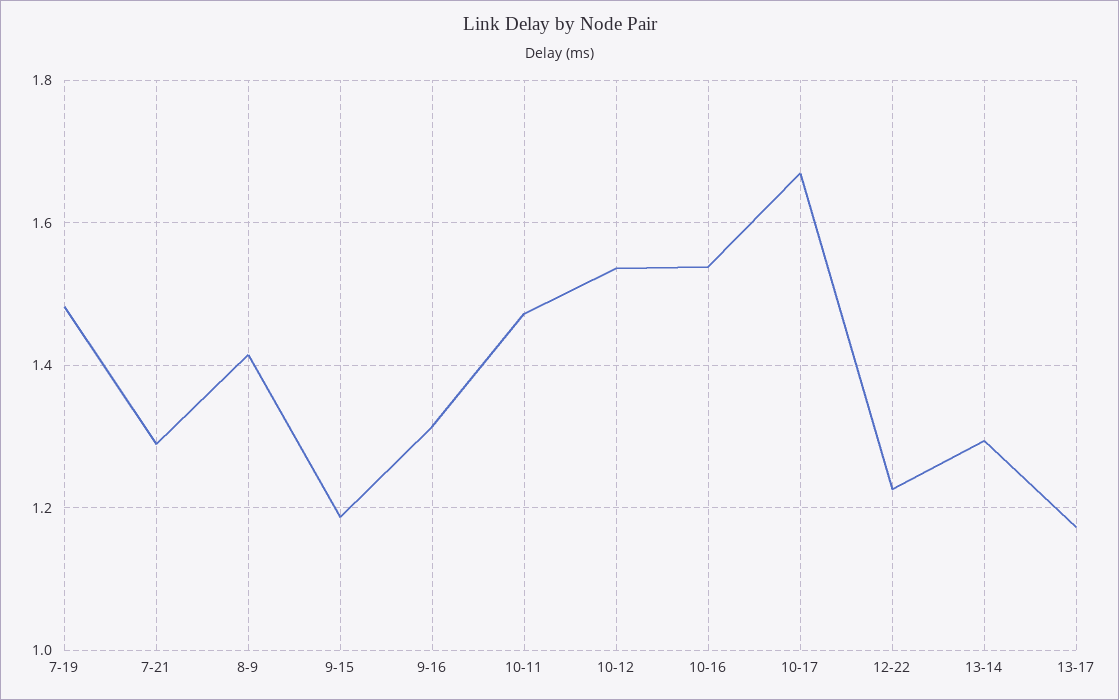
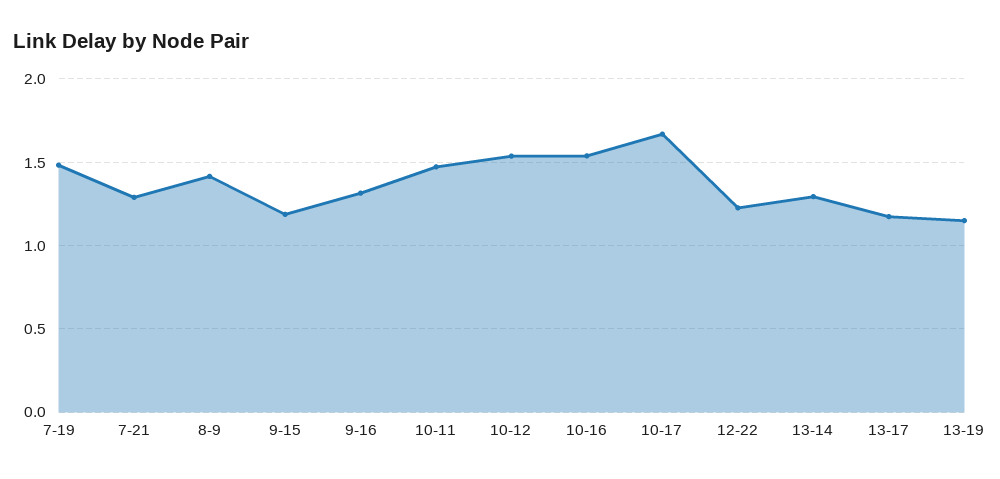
13-19: none -> 1.15

